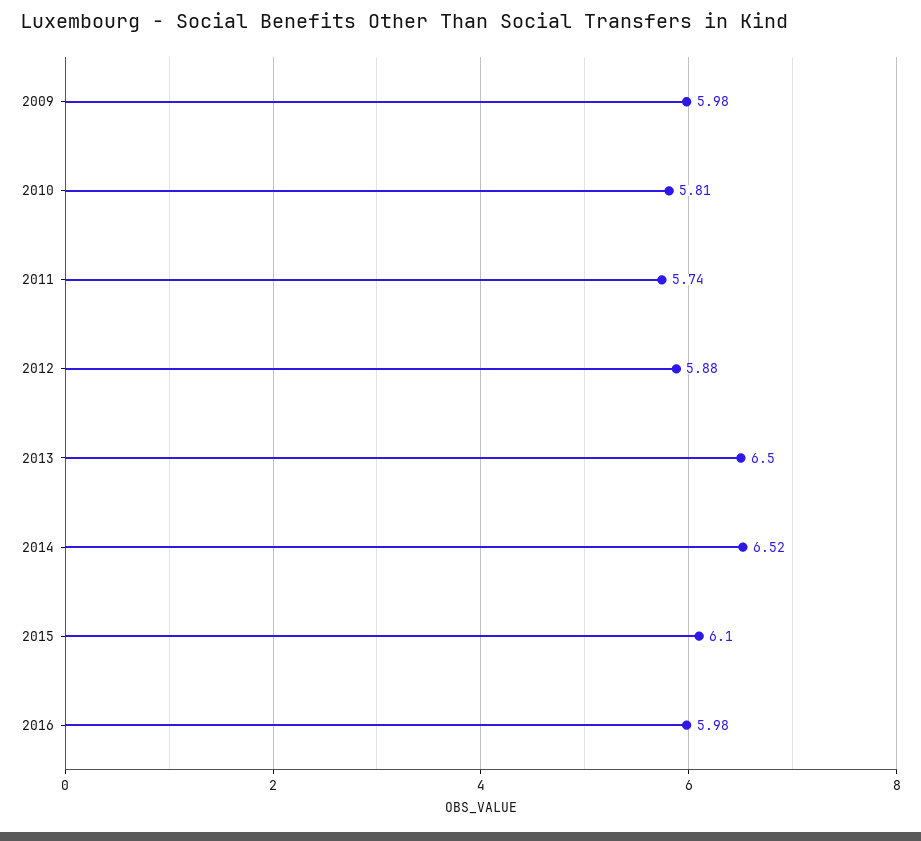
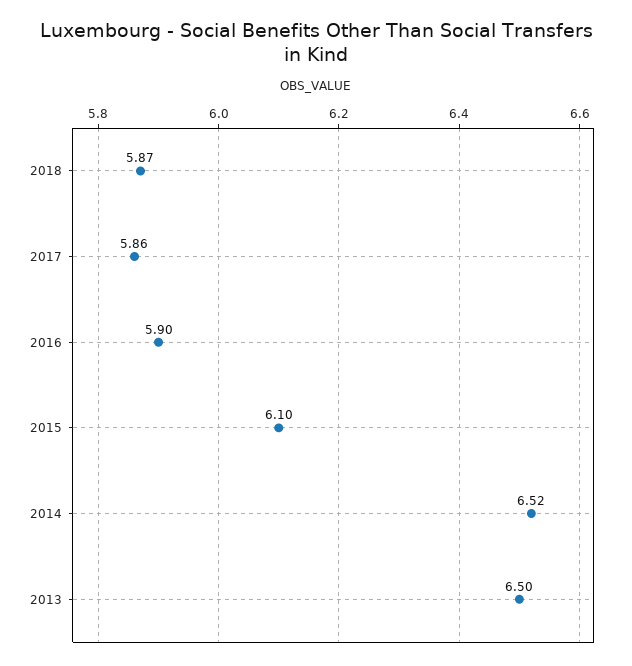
2009: 5.98 -> none
2010: 5.81 -> none
2011: 5.74 -> none
2012: 5.88 -> none
2016: 5.98 -> 5.9
2018: none -> 5.87
2017: none -> 5.86

